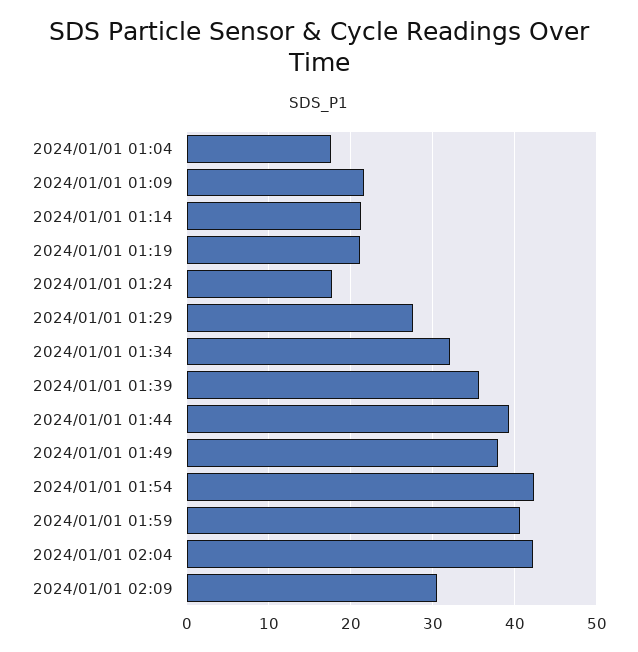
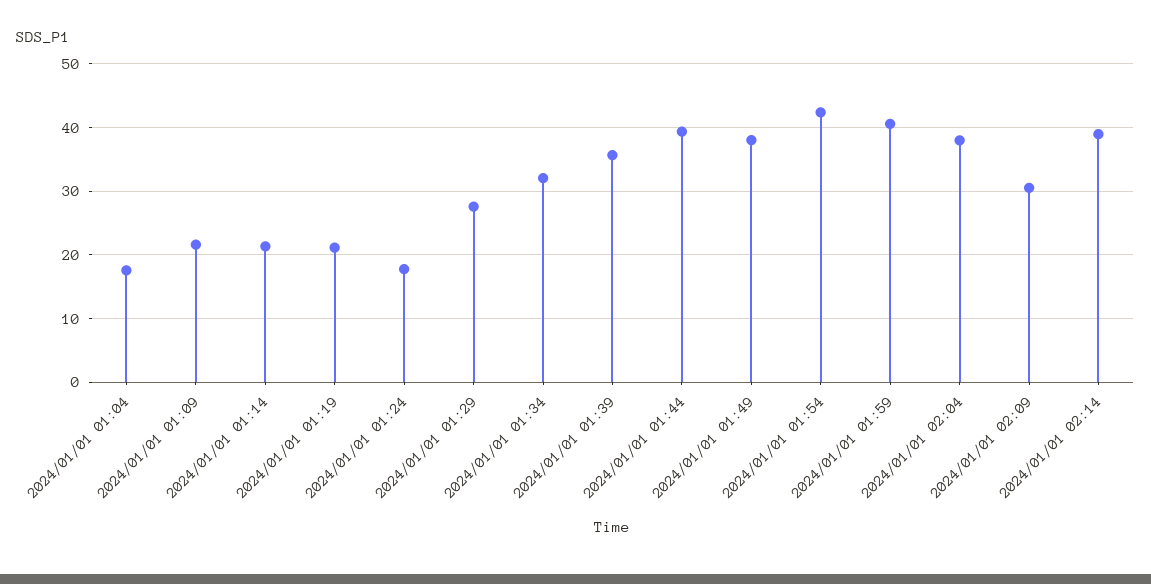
2024/01/01 02:04: 42 -> 38
2024/01/01 02:14: none -> 39

